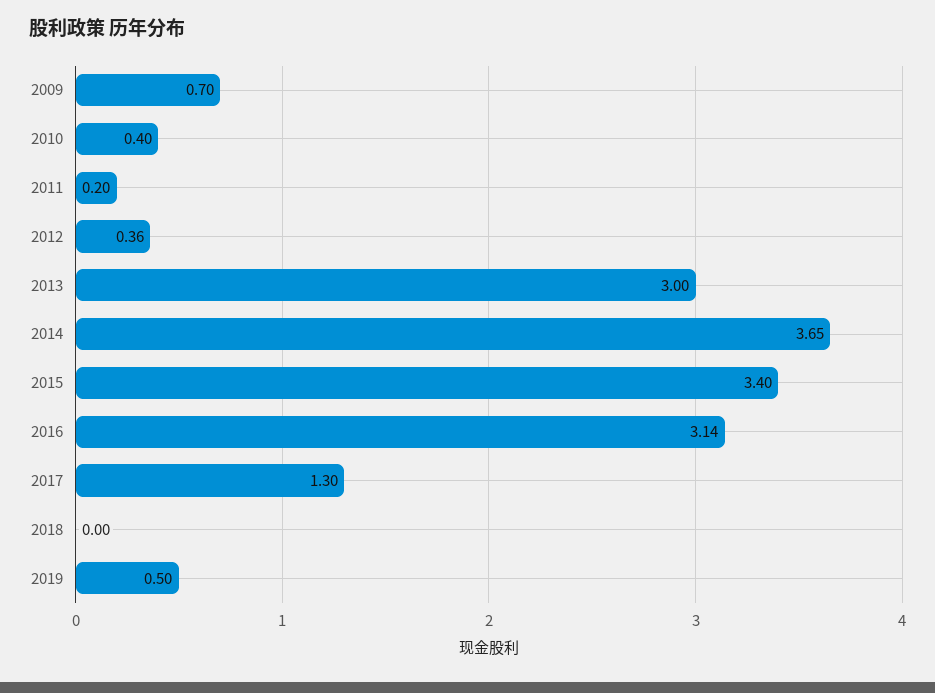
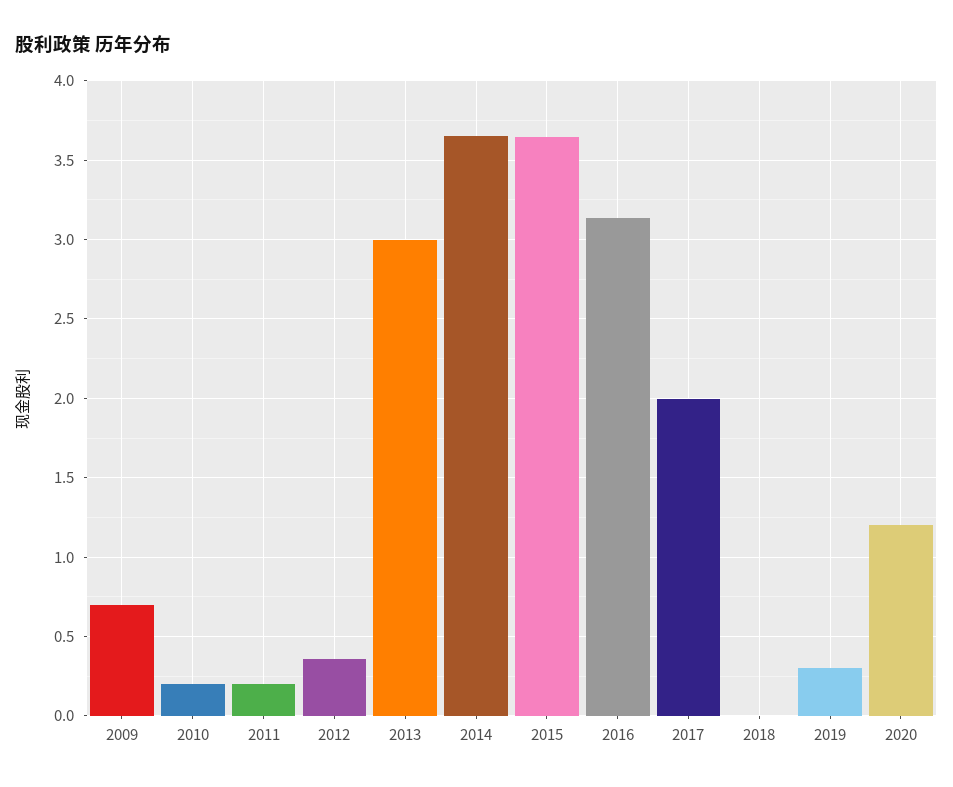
2010: 0.4 -> 0.2
2015: 3.4 -> 3.65
2017: 1.3 -> 2
2019: 0.5 -> 0.3
2020: none -> 1.2

